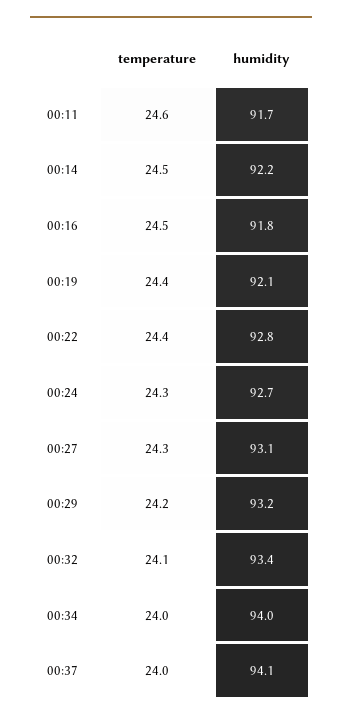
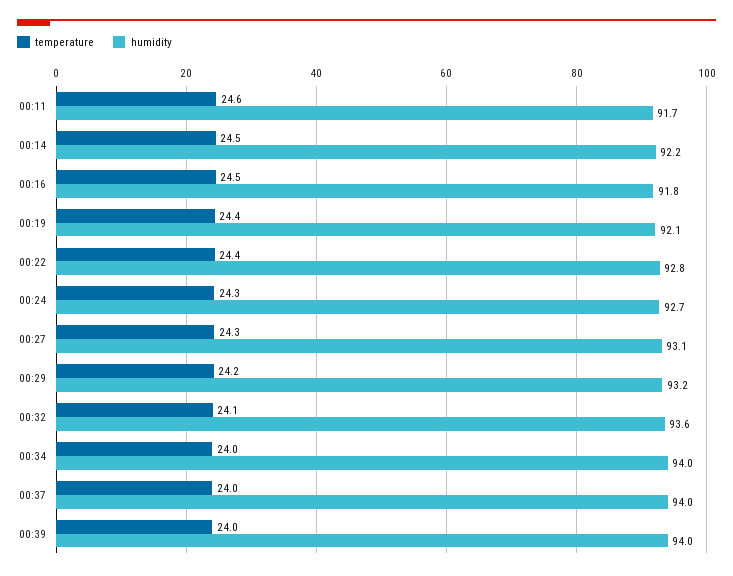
humidity, 00:32: 93.4 -> 93.6
humidity, 00:37: 94.1 -> 94
temperature, 00:39: none -> 24
humidity, 00:39: none -> 94

